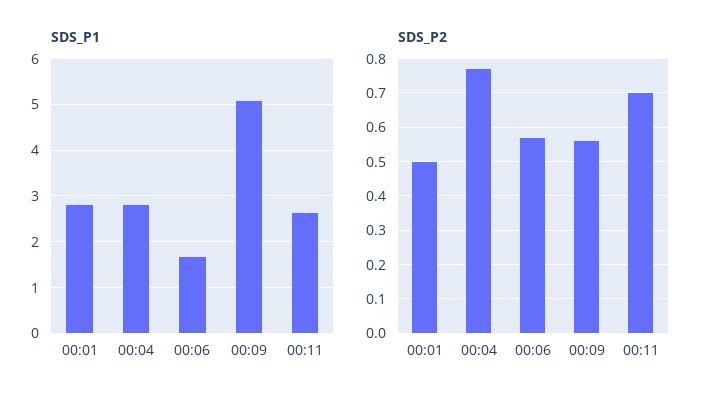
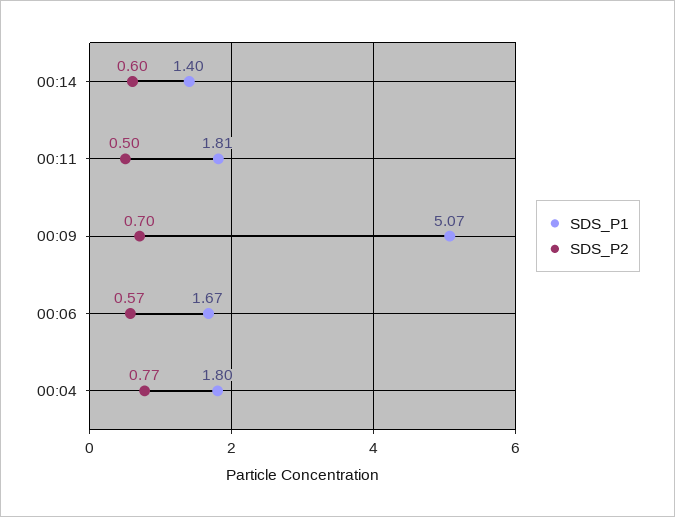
SDS_P1, 00:01: 2.8 -> none
SDS_P1, 00:04: 2.8 -> 1.8
SDS_P1, 00:11: 2.6 -> 1.81
SDS_P2, 00:01: 0.5 -> none
SDS_P2, 00:09: 0.55 -> 0.7
SDS_P2, 00:11: 0.7 -> 0.5
SDS_P1, 00:14: none -> 1.4
SDS_P2, 00:14: none -> 0.6

